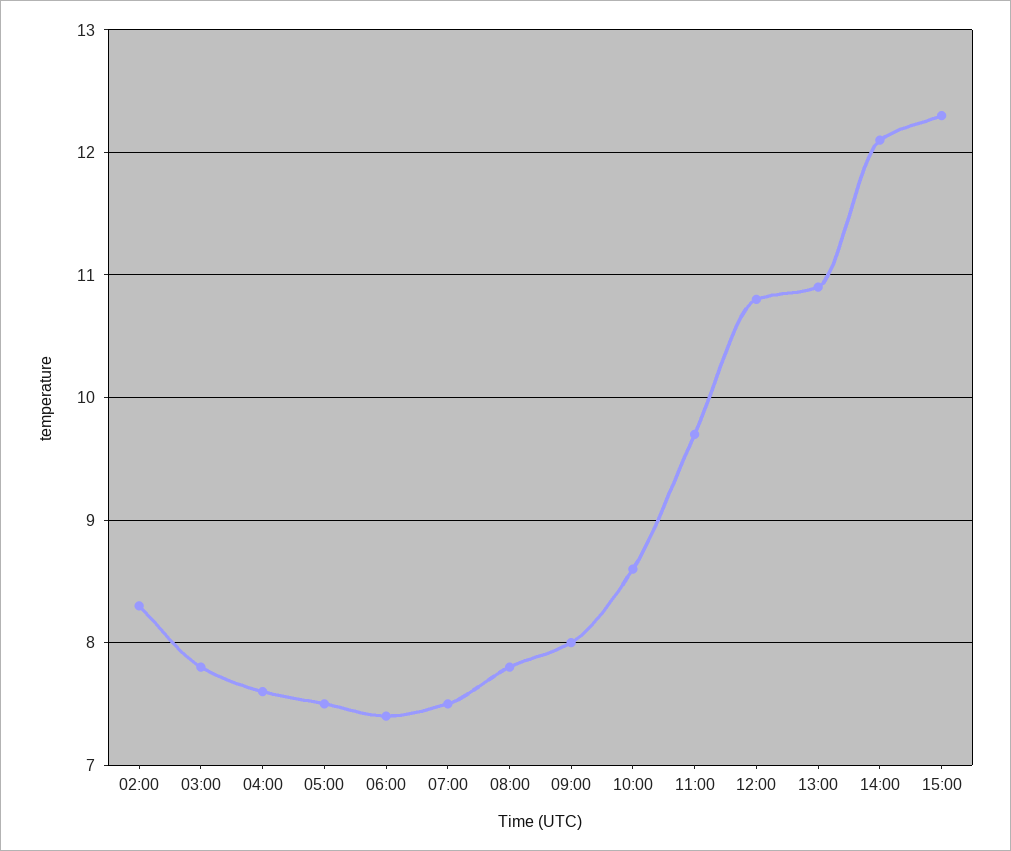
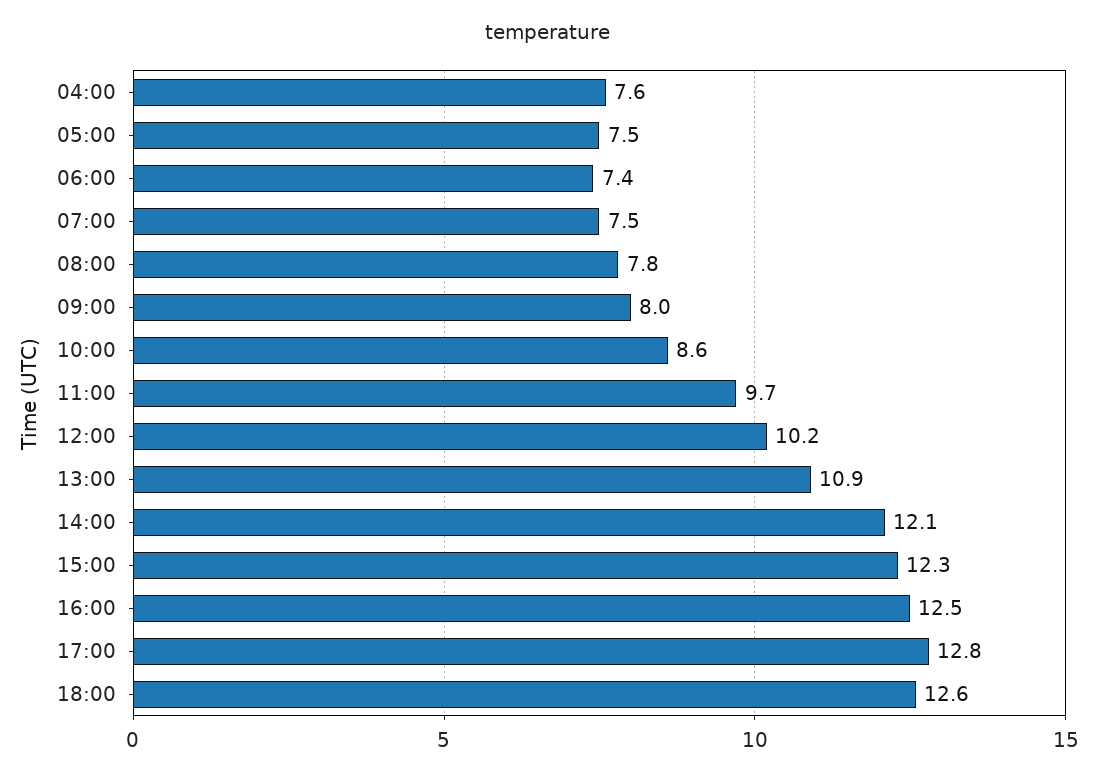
02:00: 8.3 -> none
03:00: 7.8 -> none
12:00: 10.8 -> 10.2
16:00: none -> 12.5
17:00: none -> 12.8
18:00: none -> 12.6

